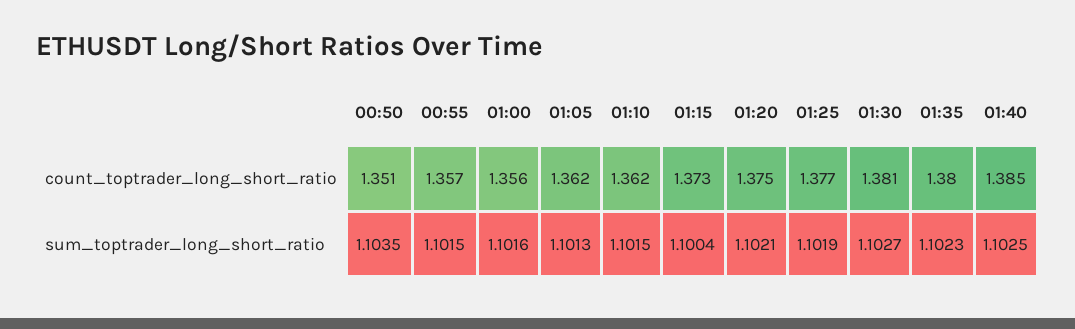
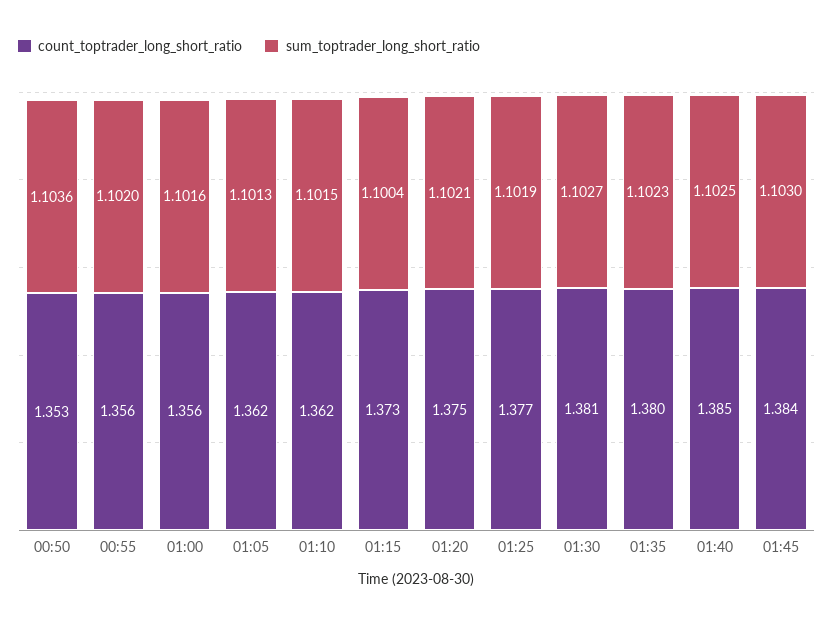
count_toptrader_long_short_ratio, 00:50: 1.351 -> 1.353
count_toptrader_long_short_ratio, 00:55: 1.357 -> 1.356
sum_toptrader_long_short_ratio, 00:50: 1.1035 -> 1.1036
sum_toptrader_long_short_ratio, 00:55: 1.1015 -> 1.102
count_toptrader_long_short_ratio, 01:45: none -> 1.384
sum_toptrader_long_short_ratio, 01:45: none -> 1.103

